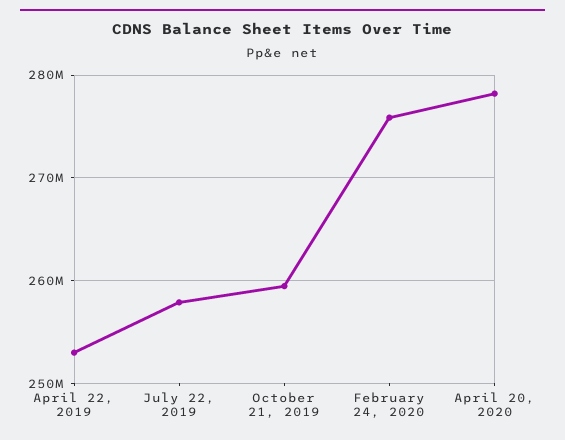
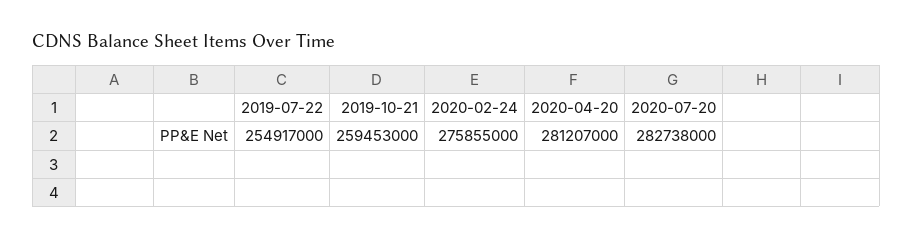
April 22, 2019: 253000000 -> none
July 22, 2019: 258000000 -> 254917000
April 20, 2020: 278000000 -> 281207000
2020-07-20: none -> 282738000

